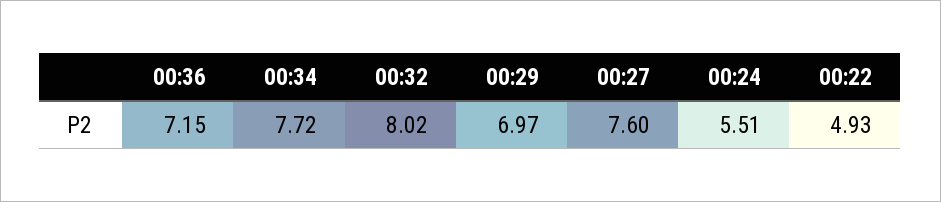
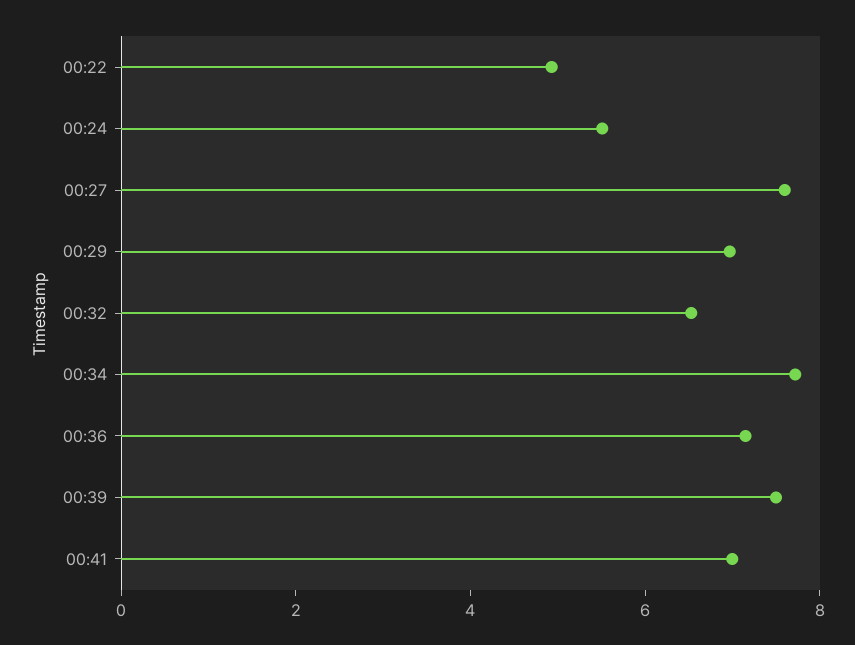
00:32: 8.02 -> 6.5
00:39: none -> 7.5
00:41: none -> 7

